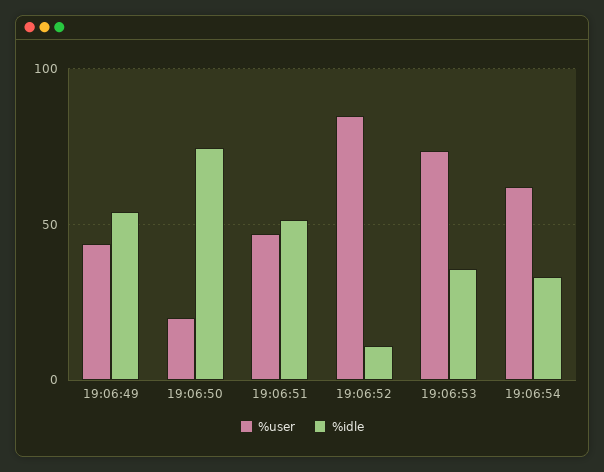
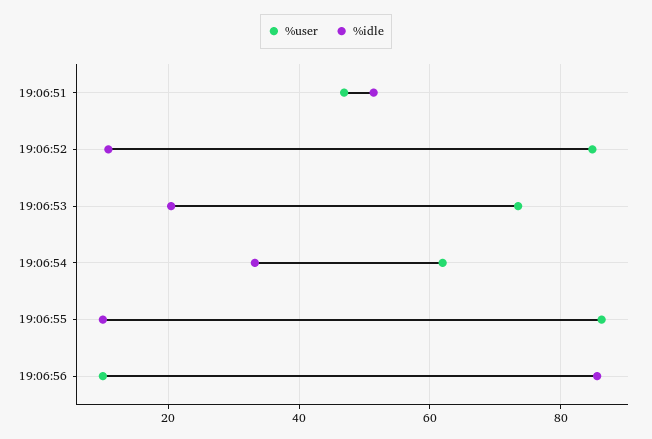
%user, 19:06:49: 45 -> none
%idle, 19:06:49: 55 -> none
%user, 19:06:50: 20 -> none
%idle, 19:06:50: 75 -> none
%idle, 19:06:53: 35 -> 20
%user, 19:06:55: none -> 86
%idle, 19:06:55: none -> 10
%user, 19:06:56: none -> 10
%idle, 19:06:56: none -> 86

